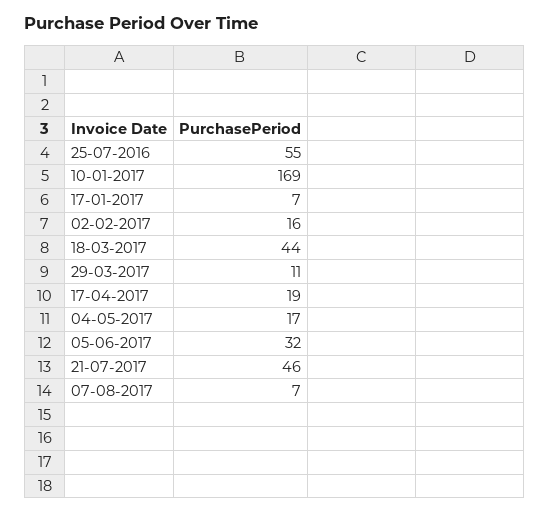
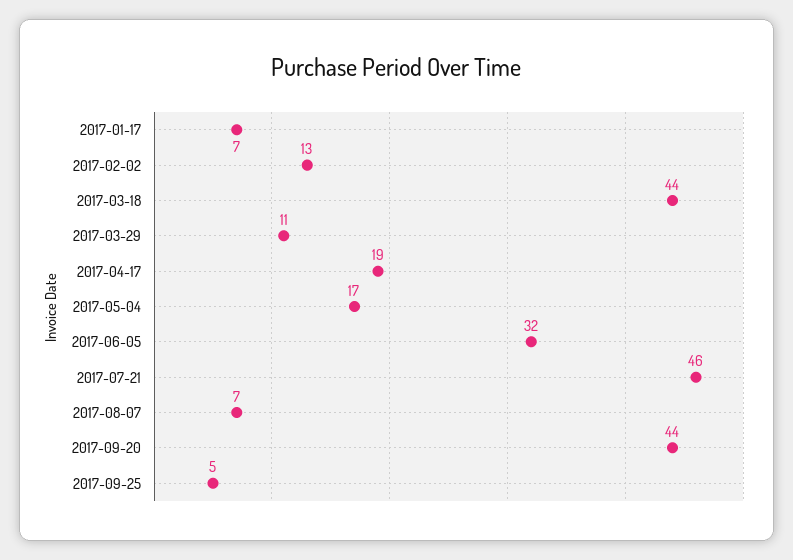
25-07-2016: 55 -> none
10-01-2017: 169 -> none
02-02-2017: 16 -> 13
2017-09-20: none -> 44
2017-09-25: none -> 5

